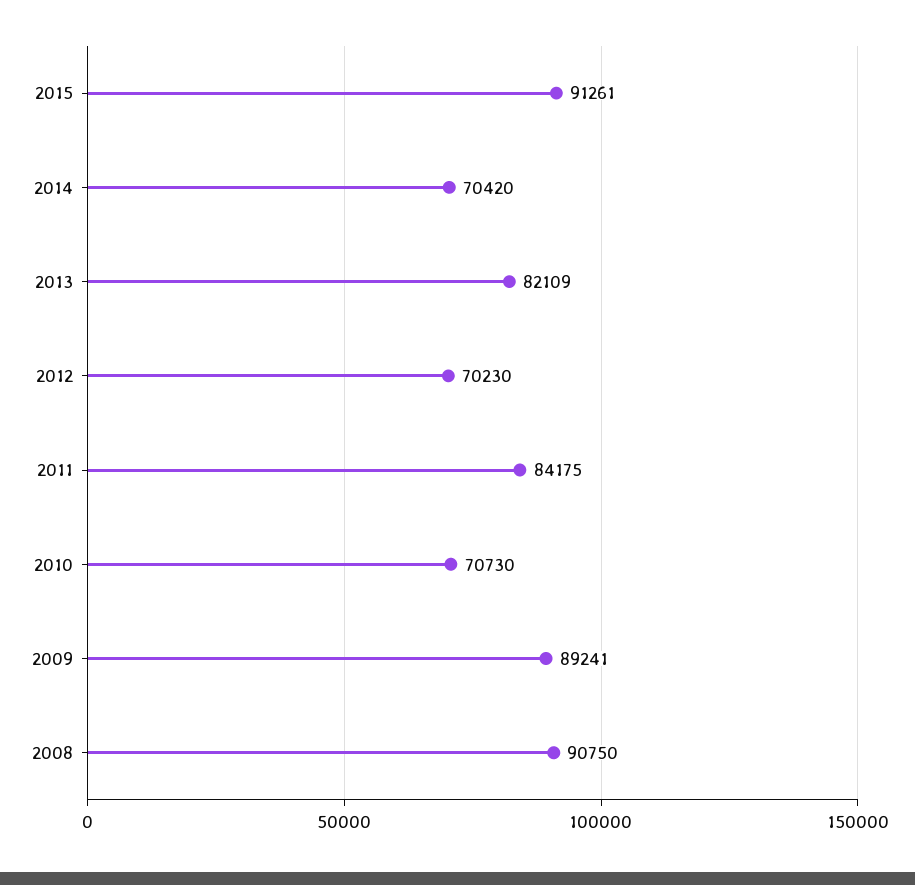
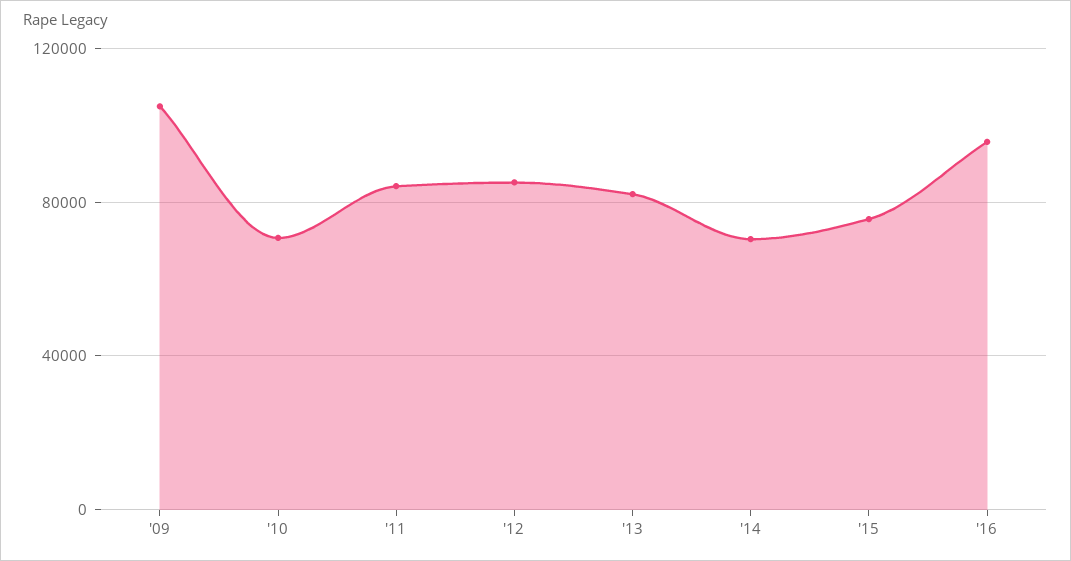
2015: 91261 -> 75000
2012: 70230 -> 85000
2009: 89241 -> 105000
2008: 90750 -> none
'16: none -> 95000

